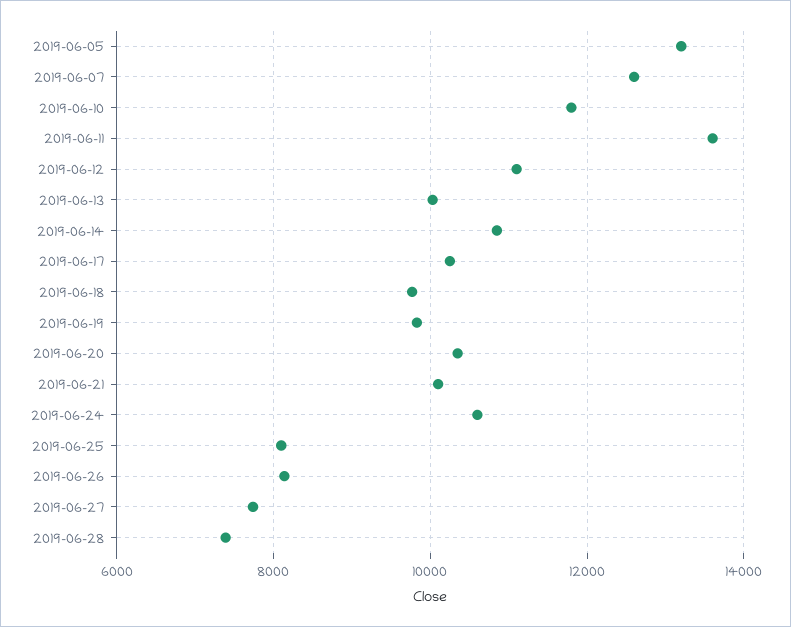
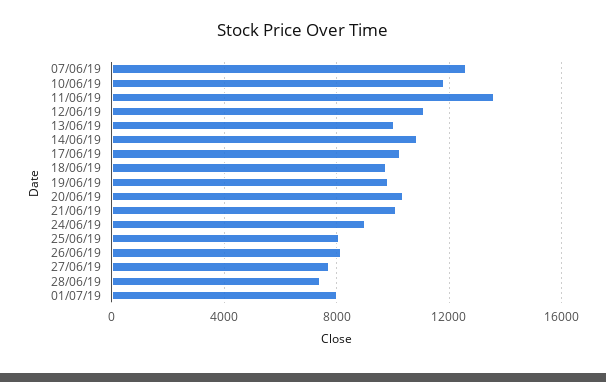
2019-06-05: 13200 -> none
2019-06-24: 10600 -> 9000
01/07/19: none -> 8000

